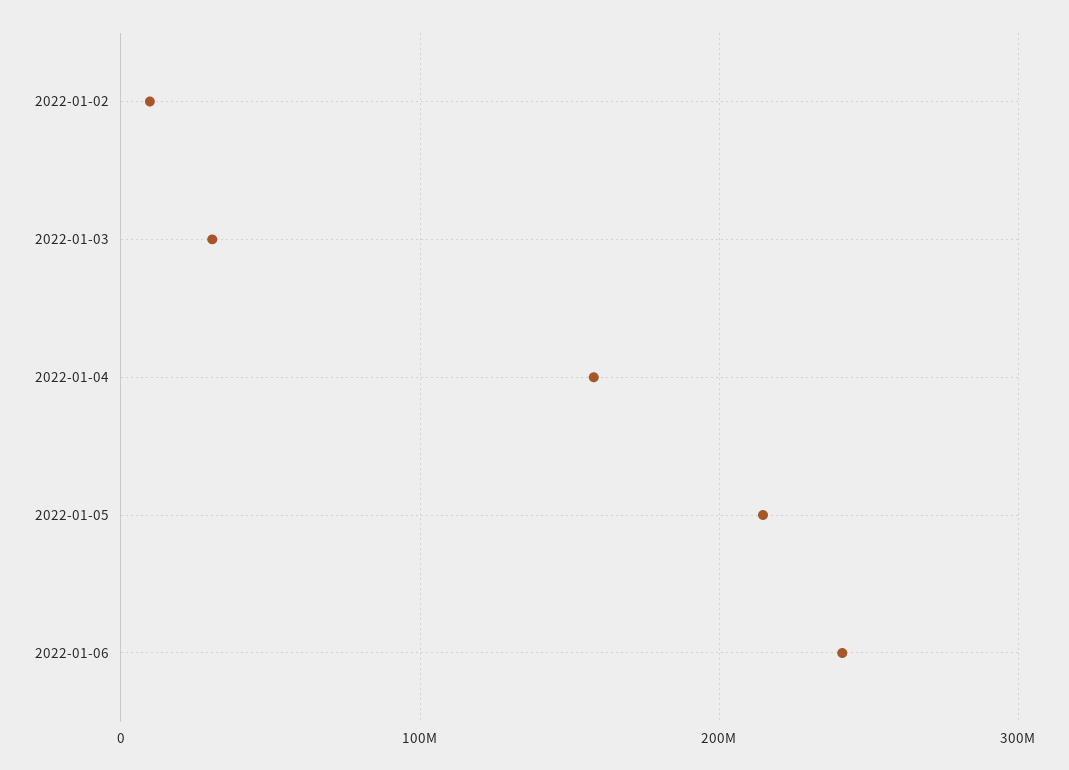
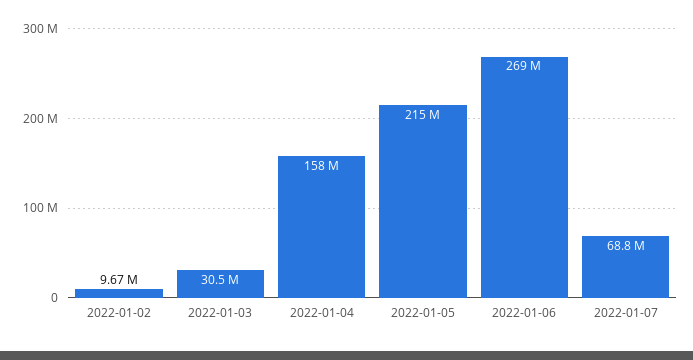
2022-01-06: 240000000 -> 269000000
2022-01-07: none -> 68800000

